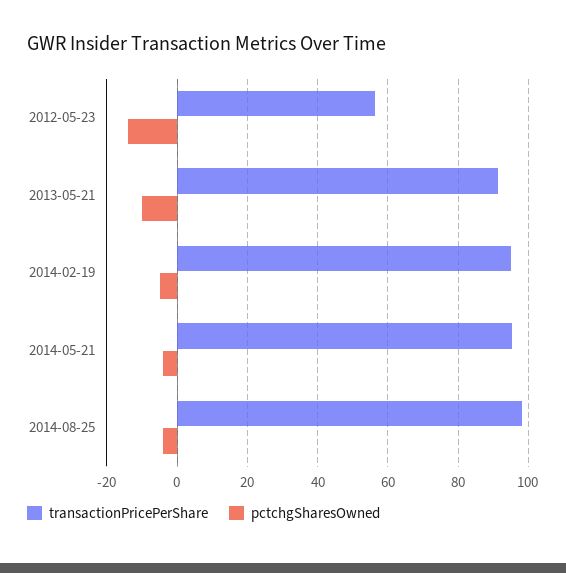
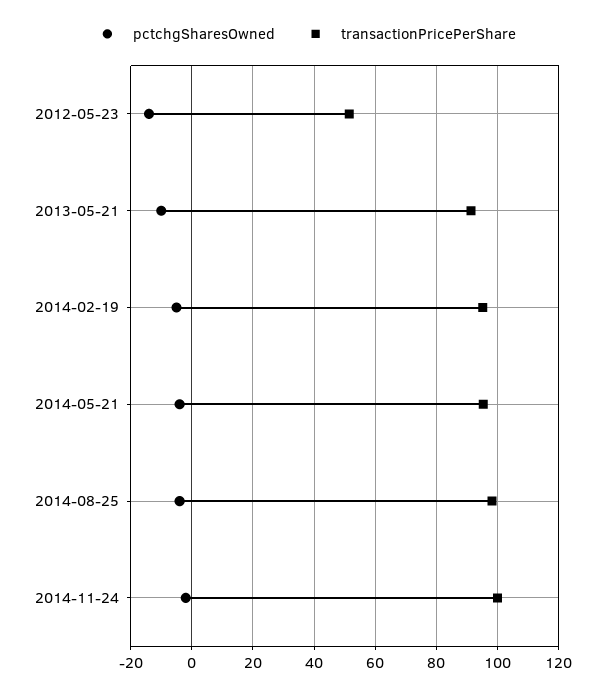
transactionPricePerShare, 2012-05-23: 56 -> 52
pctchgSharesOwned, 2014-11-24: none -> -2
transactionPricePerShare, 2014-11-24: none -> 100

